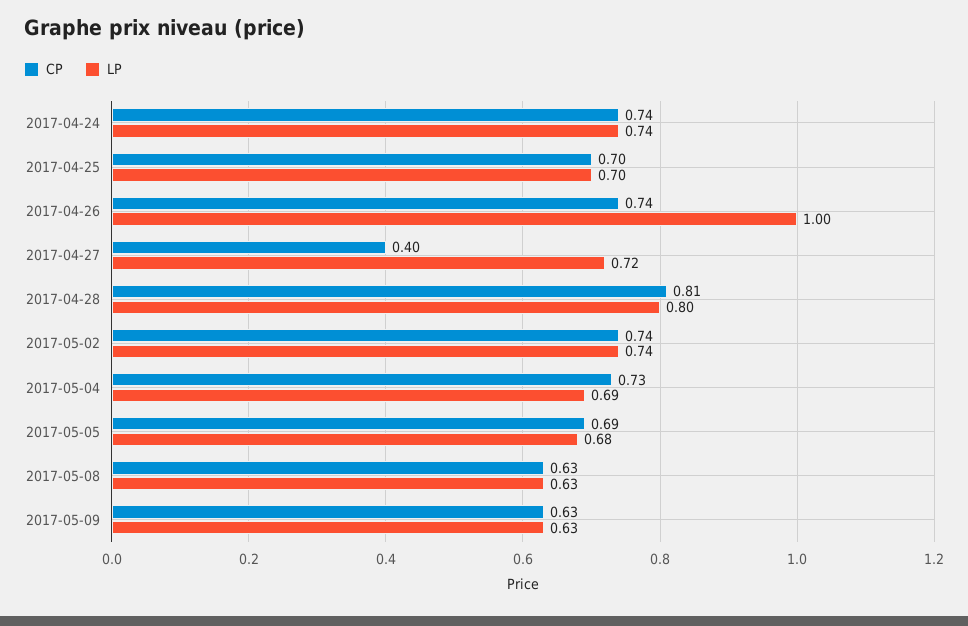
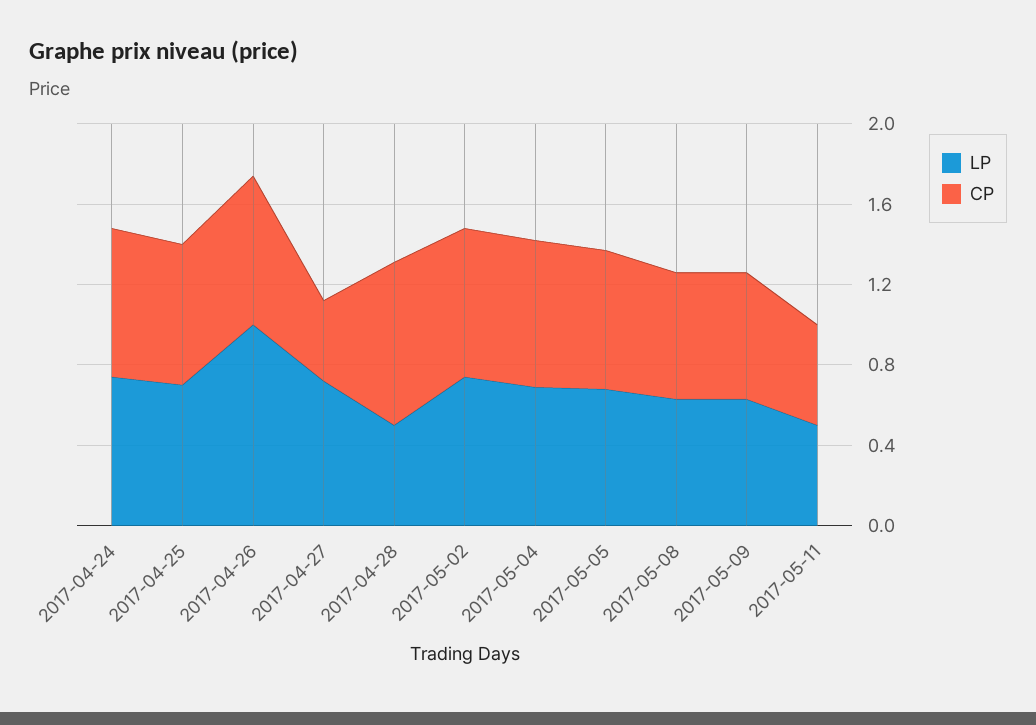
LP, 2017-04-28: 0.8 -> 0.5
LP, 2017-05-11: none -> 0.5
CP, 2017-05-11: none -> 0.5

